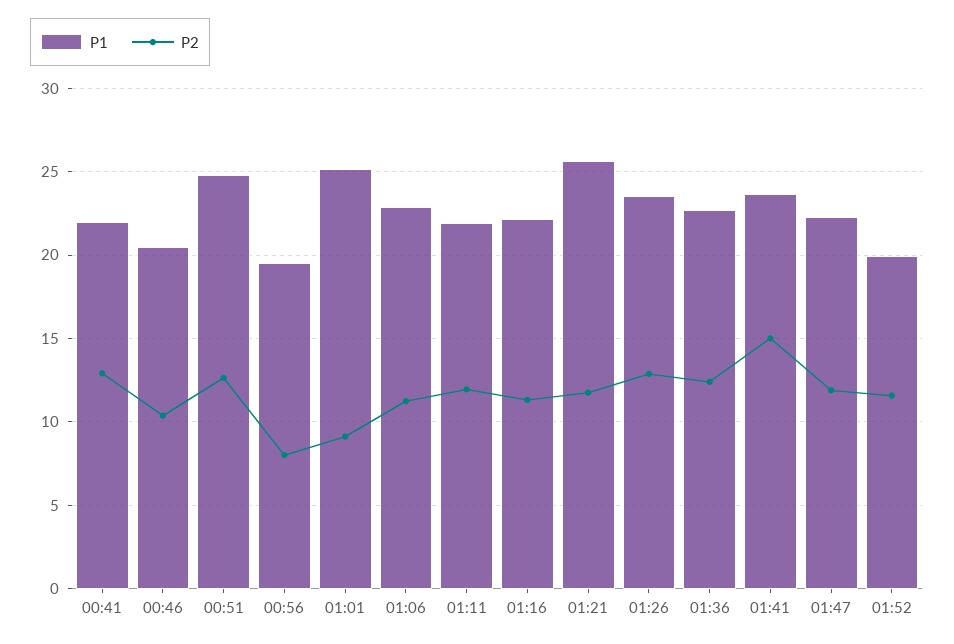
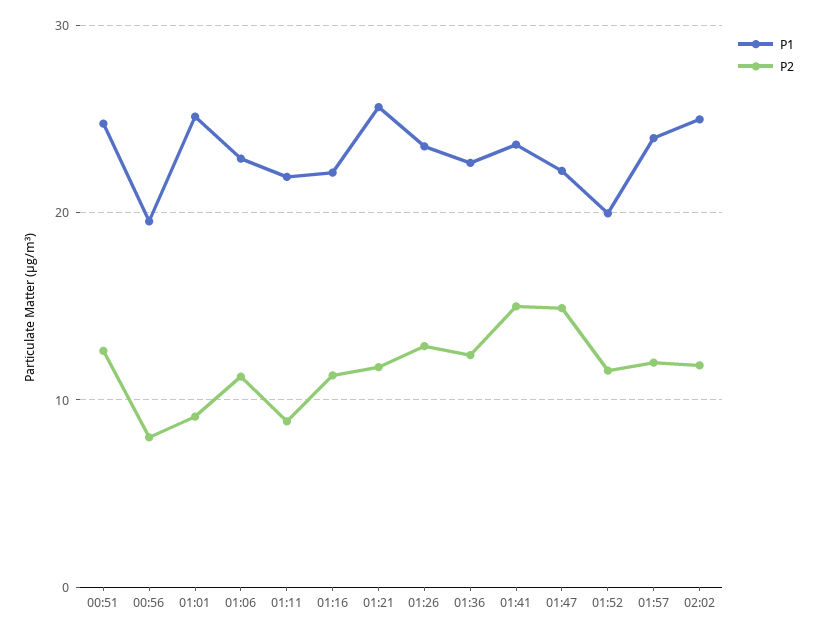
P1, 00:41: 22 -> none
P2, 00:41: 13 -> none
P1, 00:46: 20.5 -> none
P2, 00:46: 10.5 -> none
P2, 01:11: 12 -> 9
P2, 01:47: 12 -> 15
P1, 01:57: none -> 24
P2, 01:57: none -> 12
P1, 02:02: none -> 25
P2, 02:02: none -> 12

